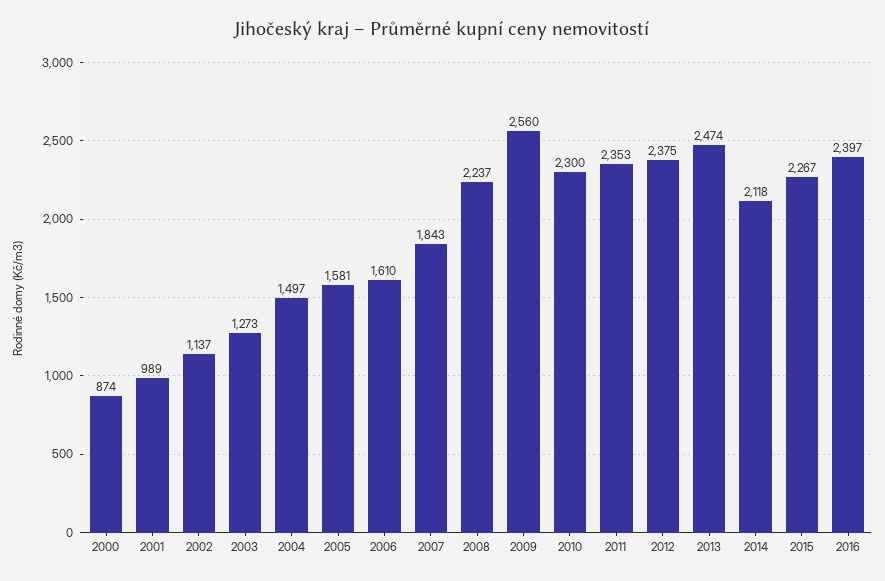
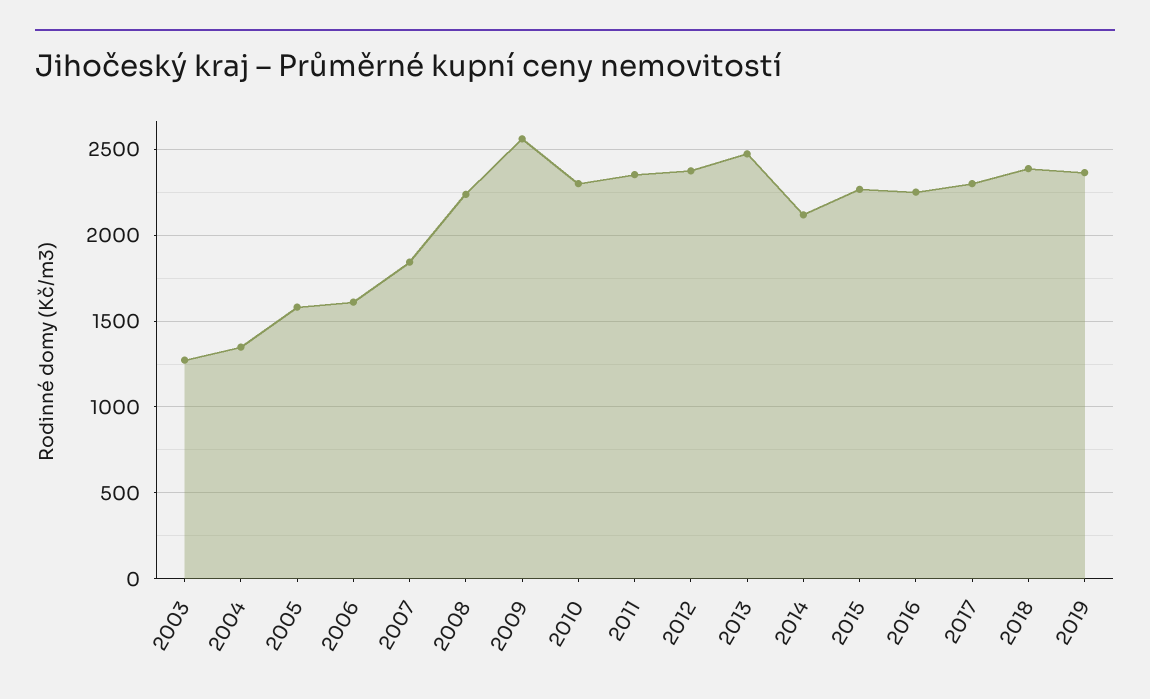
2000: 874 -> none
2001: 989 -> none
2002: 1137 -> none
2004: 1497 -> 1350
2016: 2397 -> 2250
2017: none -> 2300
2018: none -> 2400
2019: none -> 2350

